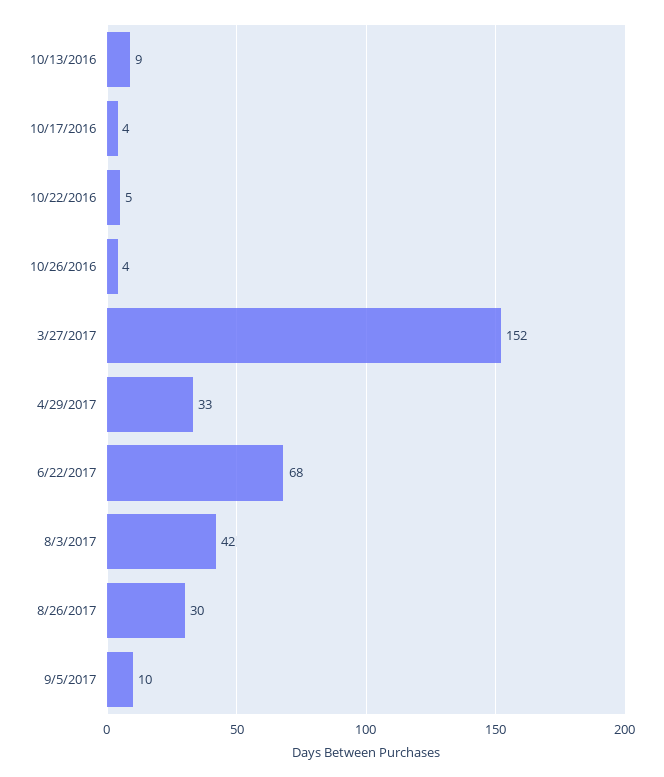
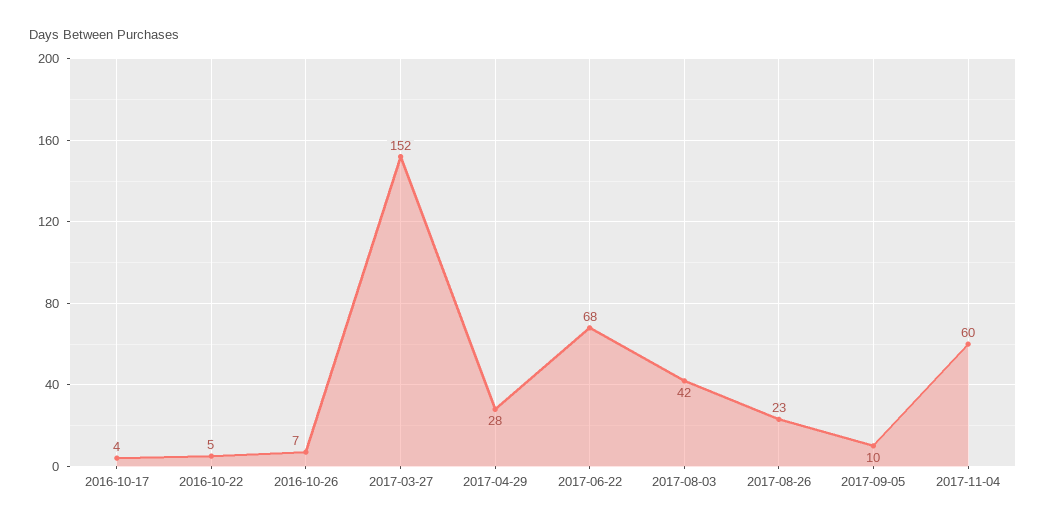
10/13/2016: 9 -> none
10/26/2016: 4 -> 7
4/29/2017: 33 -> 28
8/26/2017: 30 -> 23
2017-11-04: none -> 60

